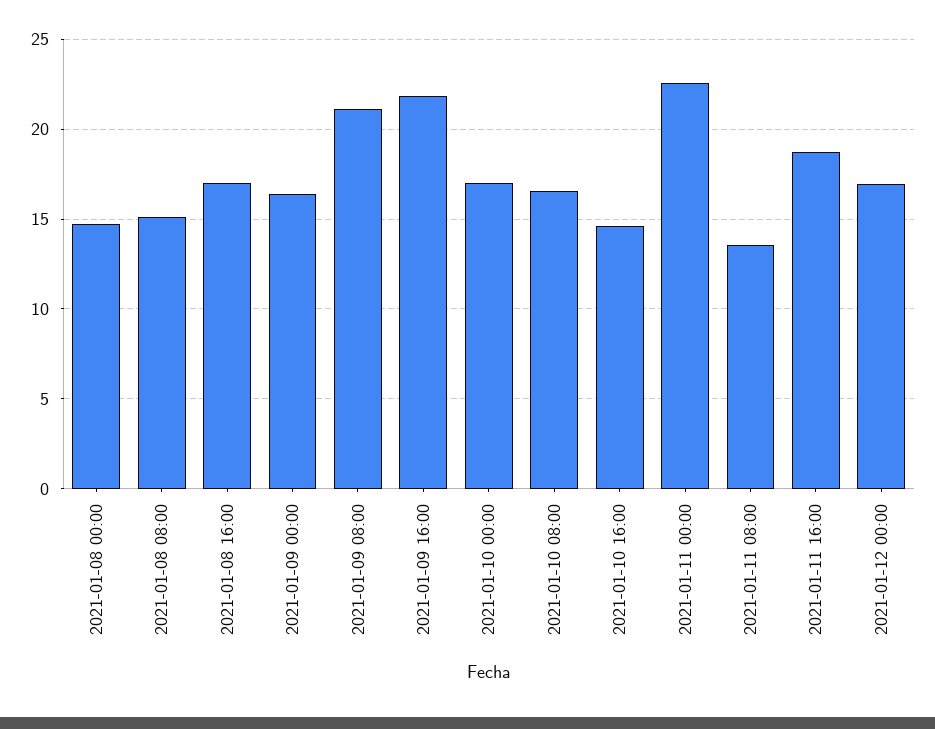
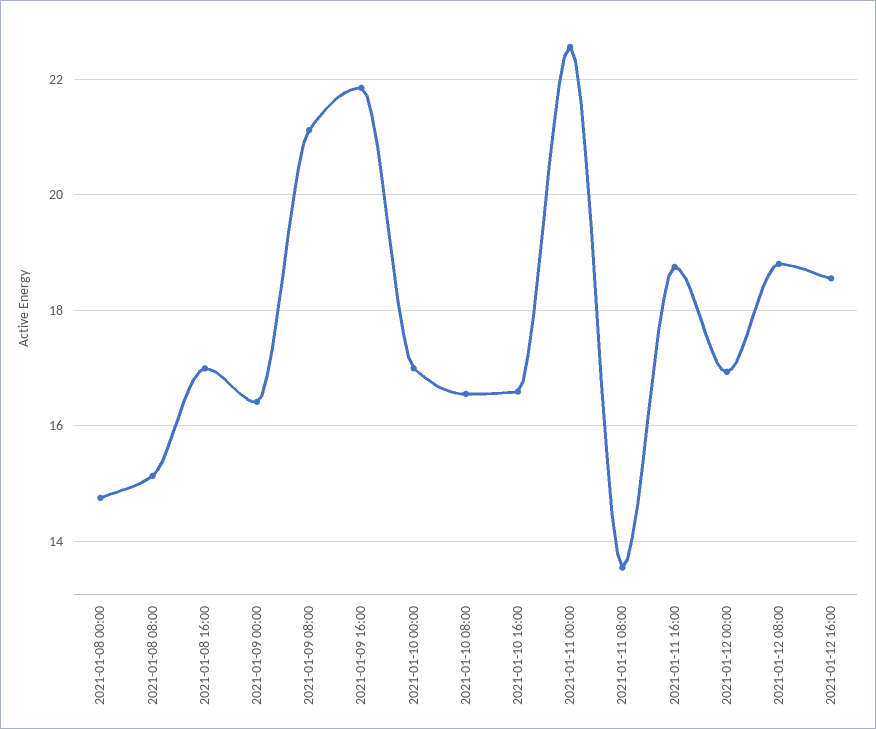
2021-01-10 16:00: 14.5 -> 16.6
2021-01-12 08:00: none -> 18.8
2021-01-12 16:00: none -> 18.6

